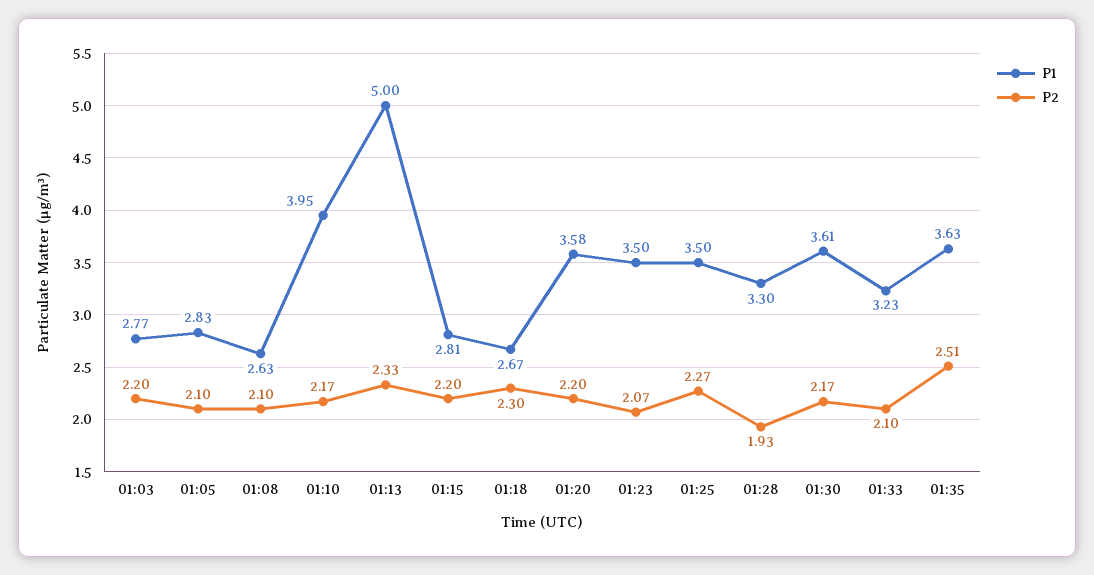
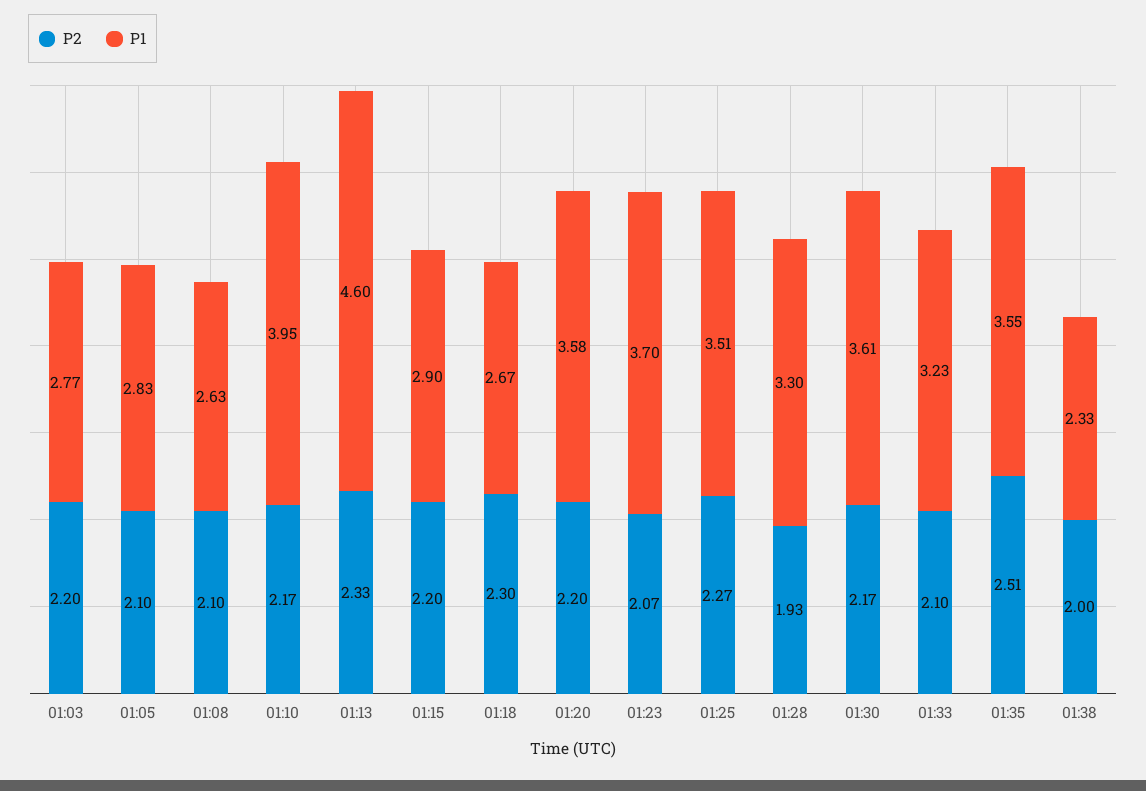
P1, 01:13: 5 -> 4.6
P1, 01:15: 2.81 -> 2.9
P1, 01:23: 3.5 -> 3.7
P1, 01:25: 3.5 -> 3.51
P1, 01:35: 3.63 -> 3.55
P2, 01:38: none -> 2
P1, 01:38: none -> 2.33

